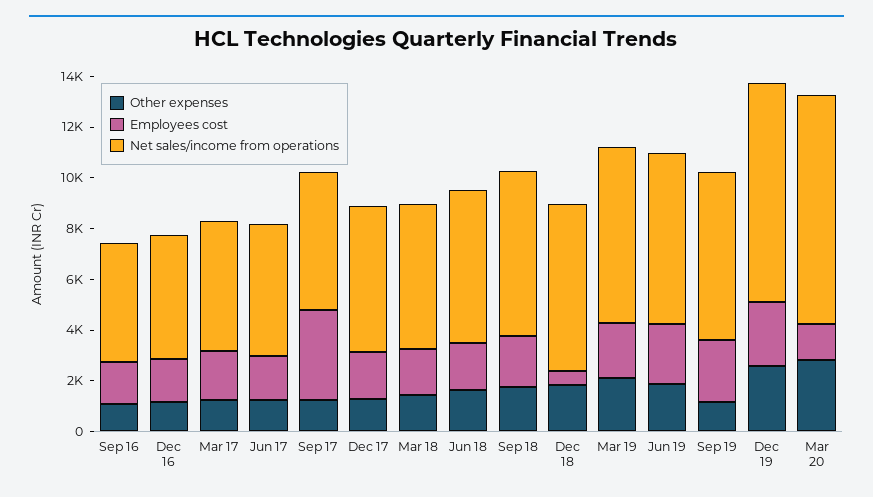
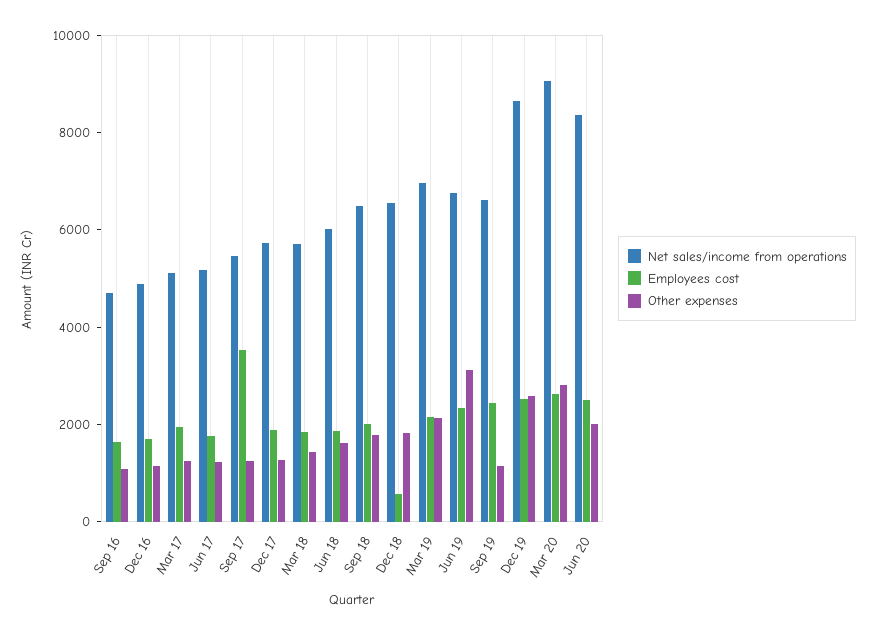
Other expenses, Jun 19: 2000 -> 3000
Employees cost, Mar 20: 1500 -> 2500
Net sales/income from operations, Jun 20: none -> 8500
Employees cost, Jun 20: none -> 2500
Other expenses, Jun 20: none -> 2000

